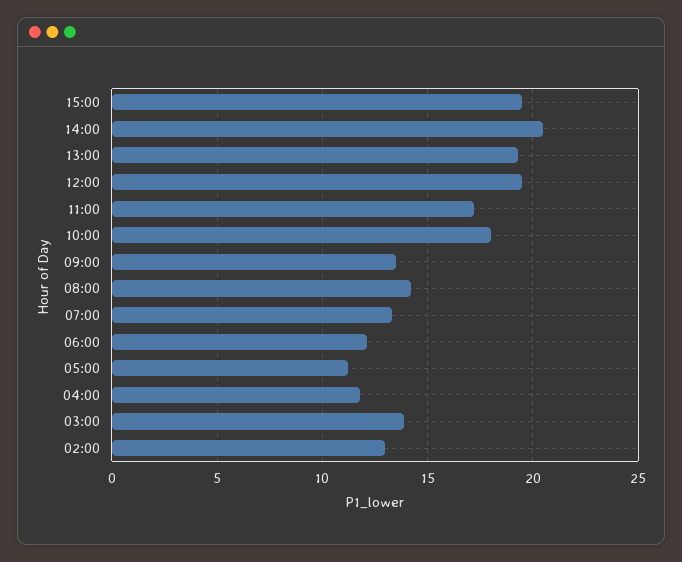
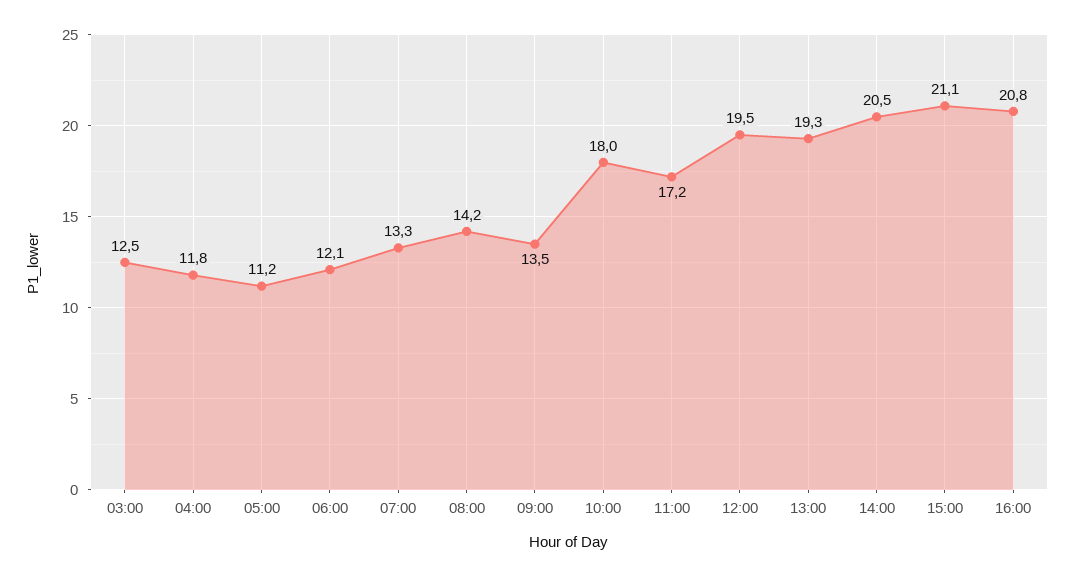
15:00: 19.5 -> 21.1
03:00: 14 -> 12.5
02:00: 13 -> none
16:00: none -> 20.8

